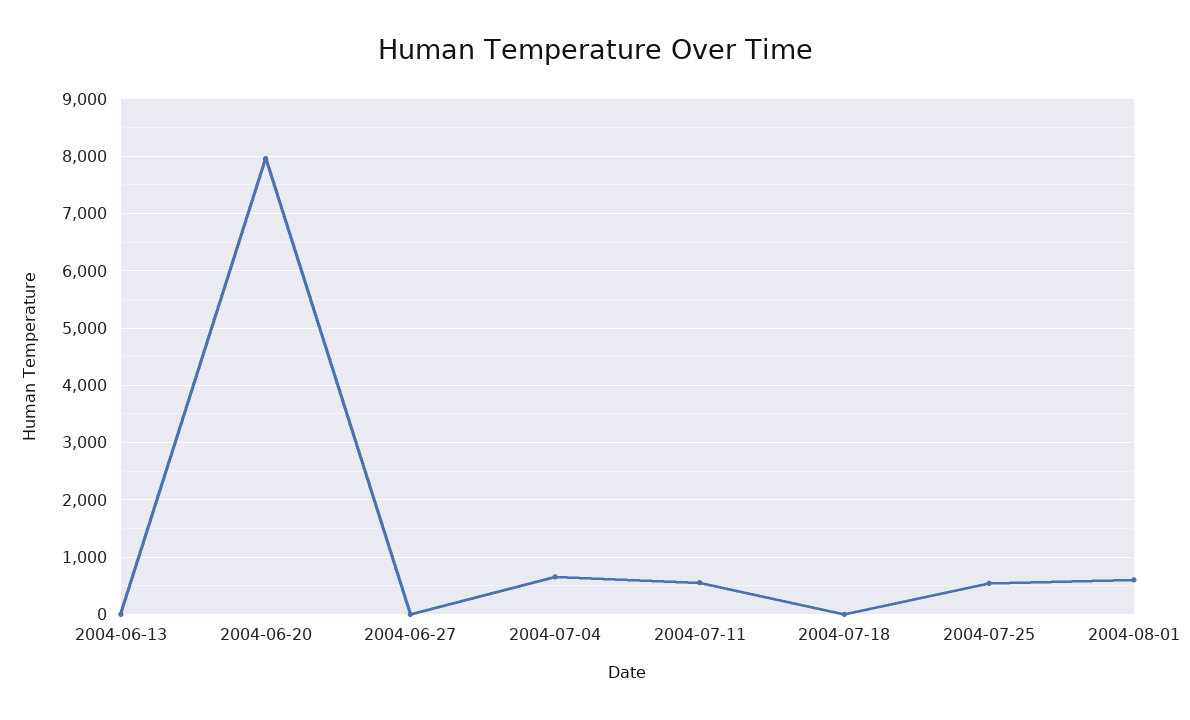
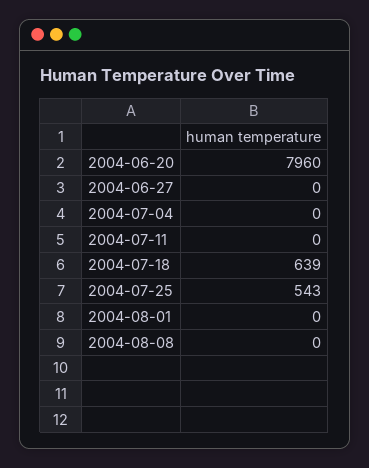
2004-06-13: 0 -> none
2004-07-04: 600 -> 0
2004-07-11: 600 -> 0
2004-07-18: 0 -> 639
2004-08-01: 600 -> 0
2004-08-08: none -> 0

